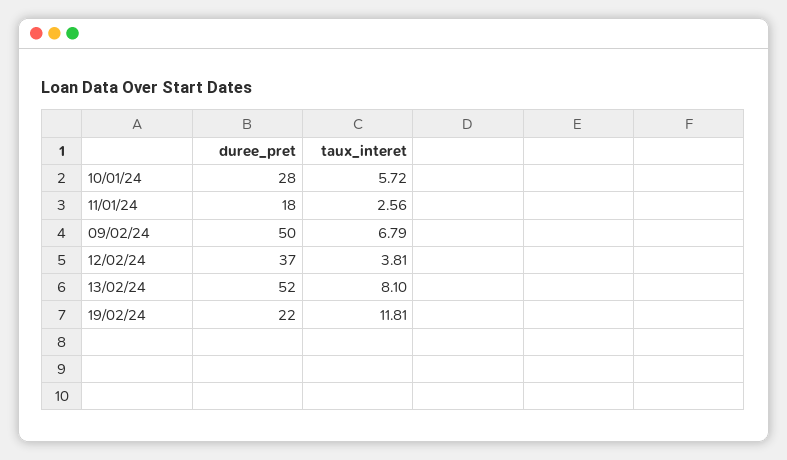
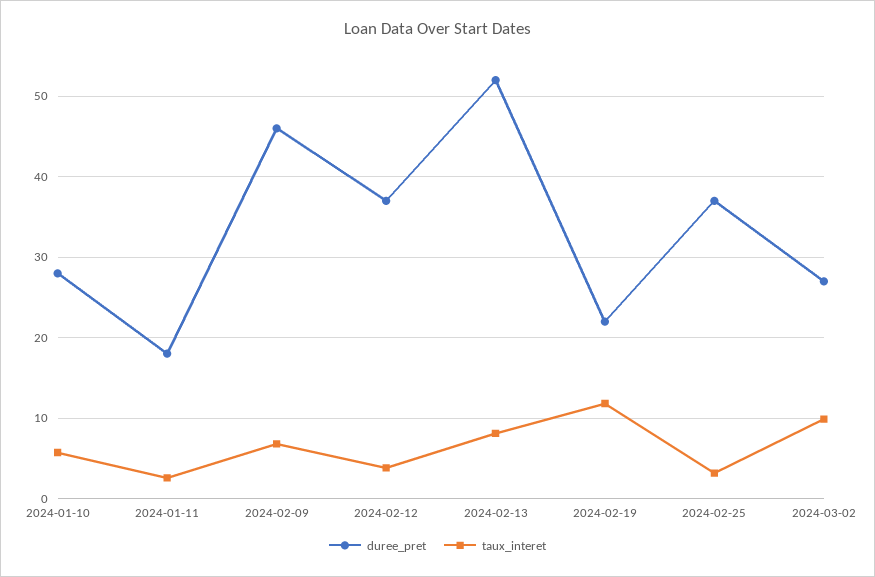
duree_pret, 09/02/24: 50 -> 46
duree_pret, 2024-02-25: none -> 37
taux_interet, 2024-02-25: none -> 3
duree_pret, 2024-03-02: none -> 27
taux_interet, 2024-03-02: none -> 10

